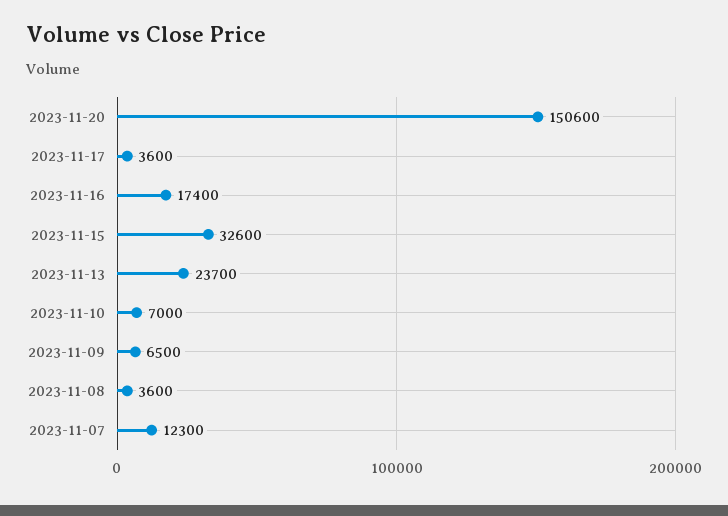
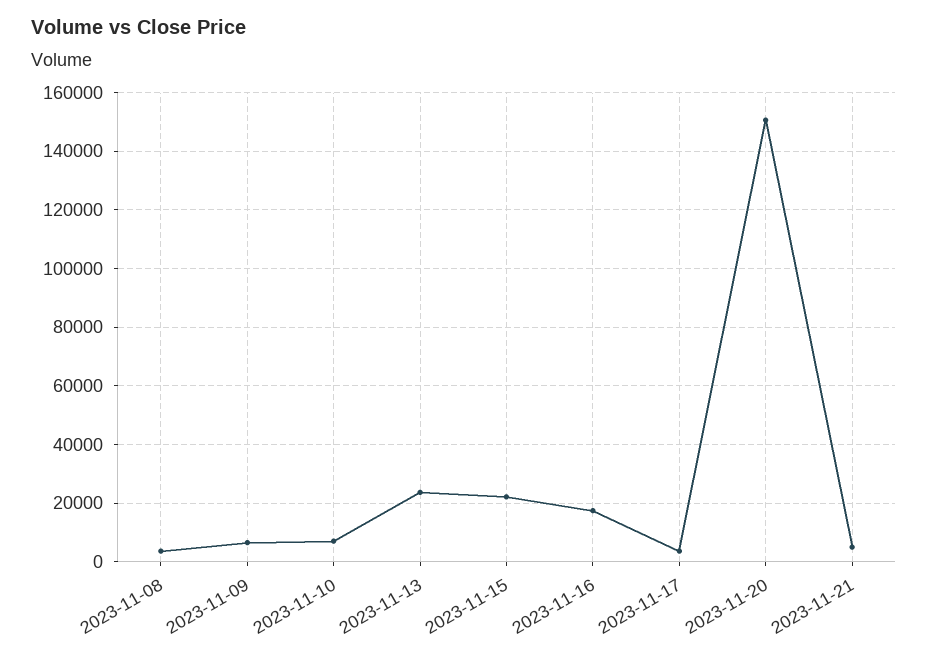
2023-11-15: 32600 -> 22500
2023-11-07: 12300 -> none
2023-11-21: none -> 5000

